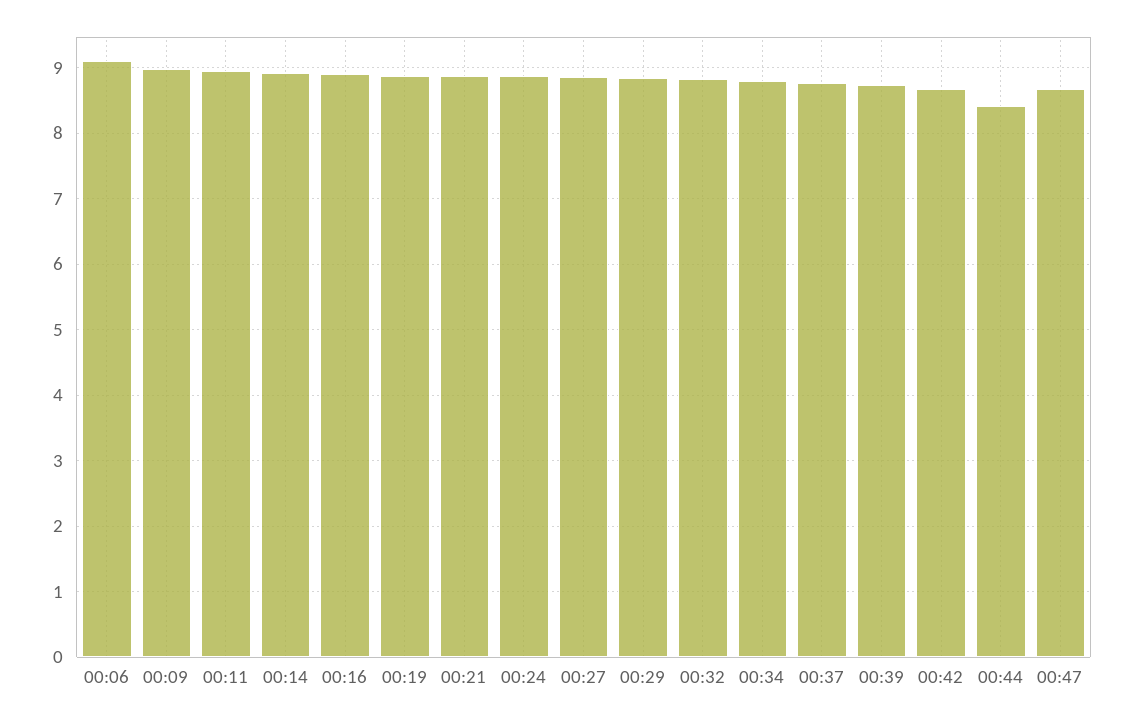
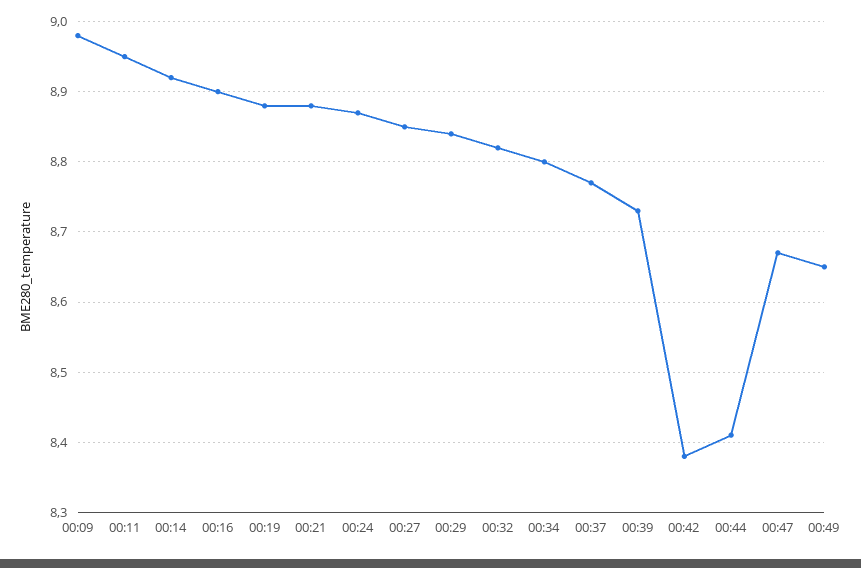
00:06: 9.1 -> none
00:42: 8.7 -> 8.38
00:49: none -> 8.65

